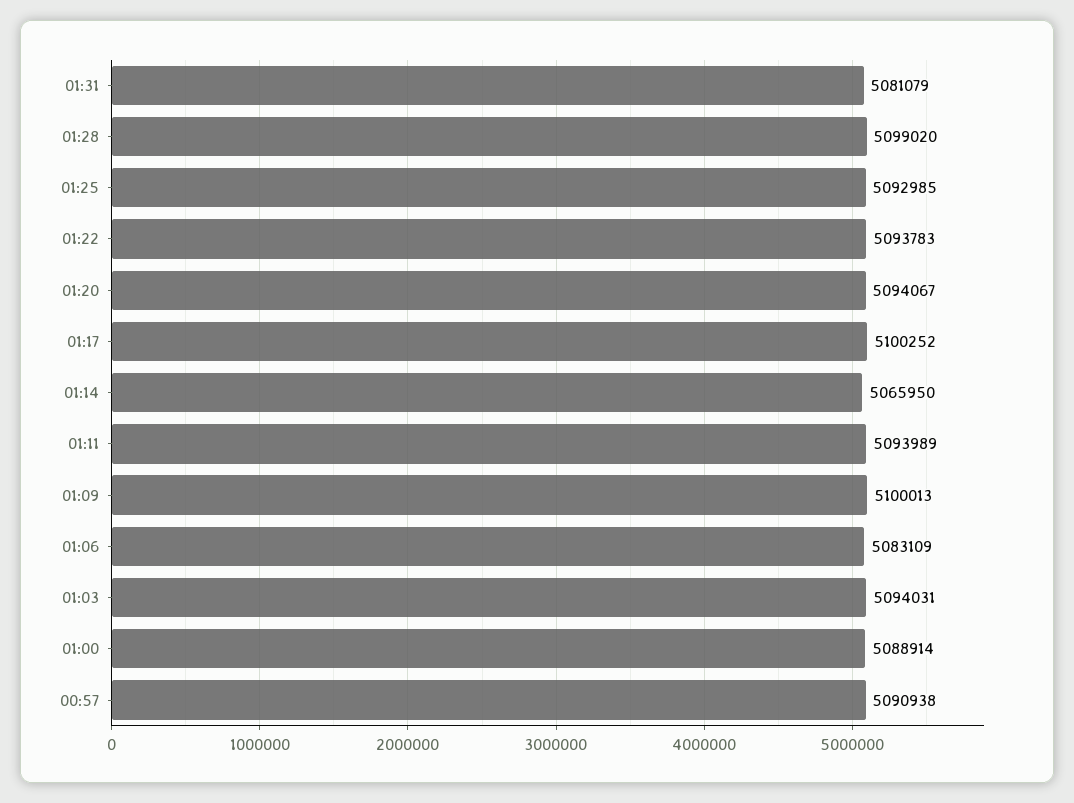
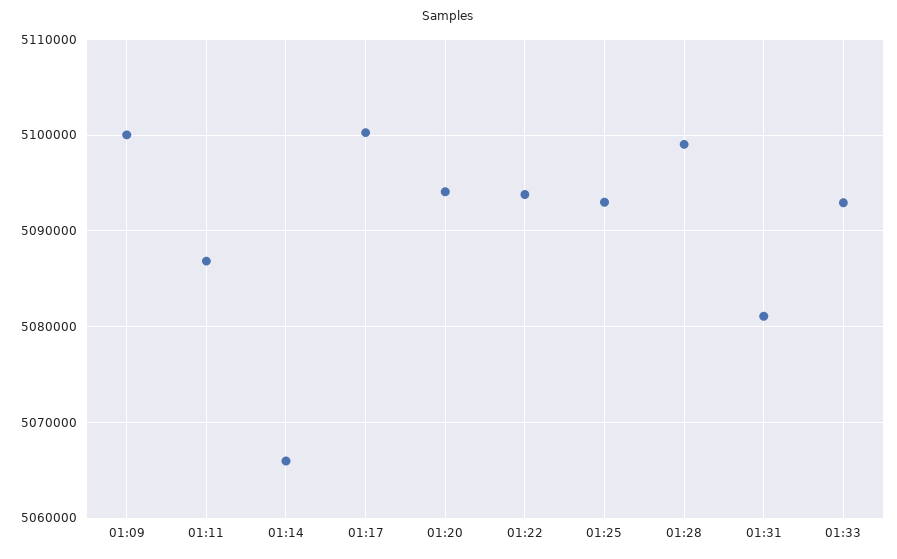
01:11: 5093989 -> 5087000
01:06: 5083109 -> none
01:03: 5094031 -> none
01:00: 5088914 -> none
00:57: 5090938 -> none
01:33: none -> 5093000

